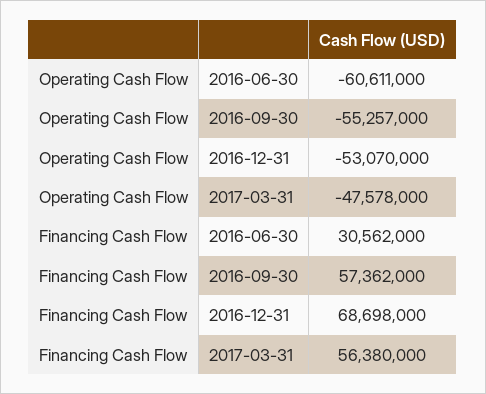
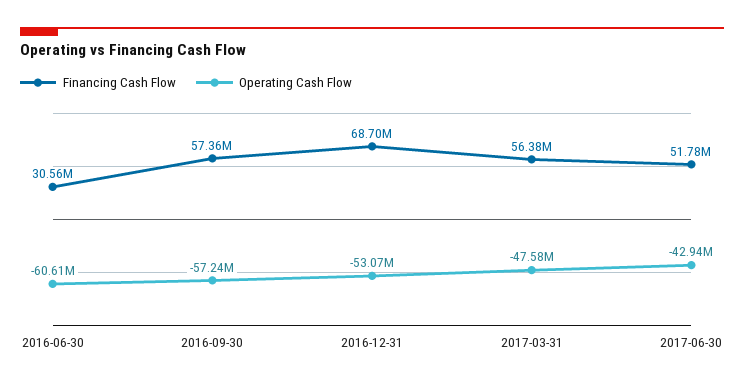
Operating Cash Flow, 2016-09-30: -55257000 -> -57240000
Financing Cash Flow, 2017-06-30: none -> 51780000
Operating Cash Flow, 2017-06-30: none -> -42940000

